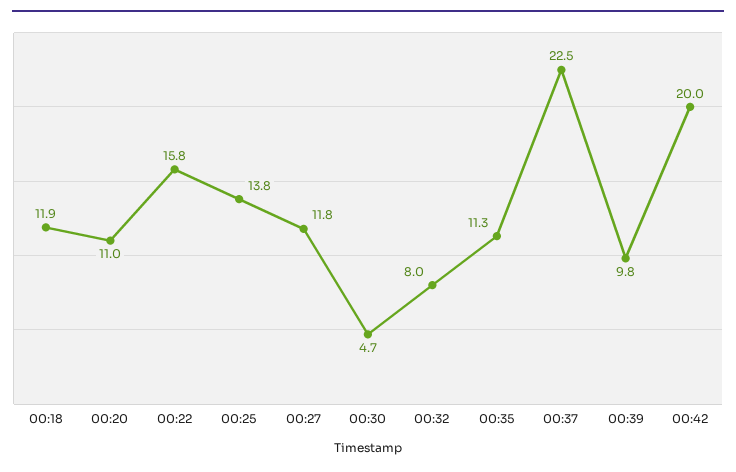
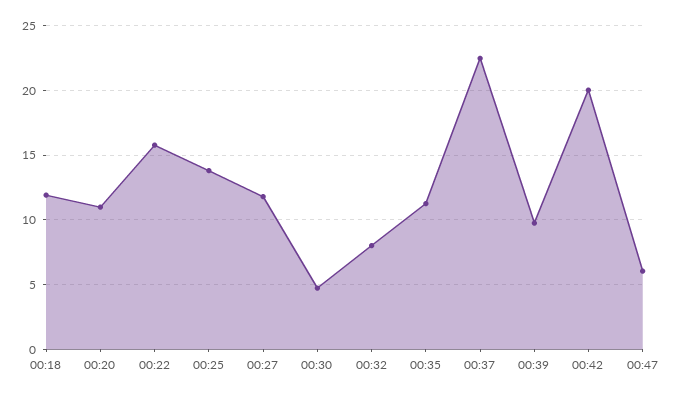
00:47: none -> 6

